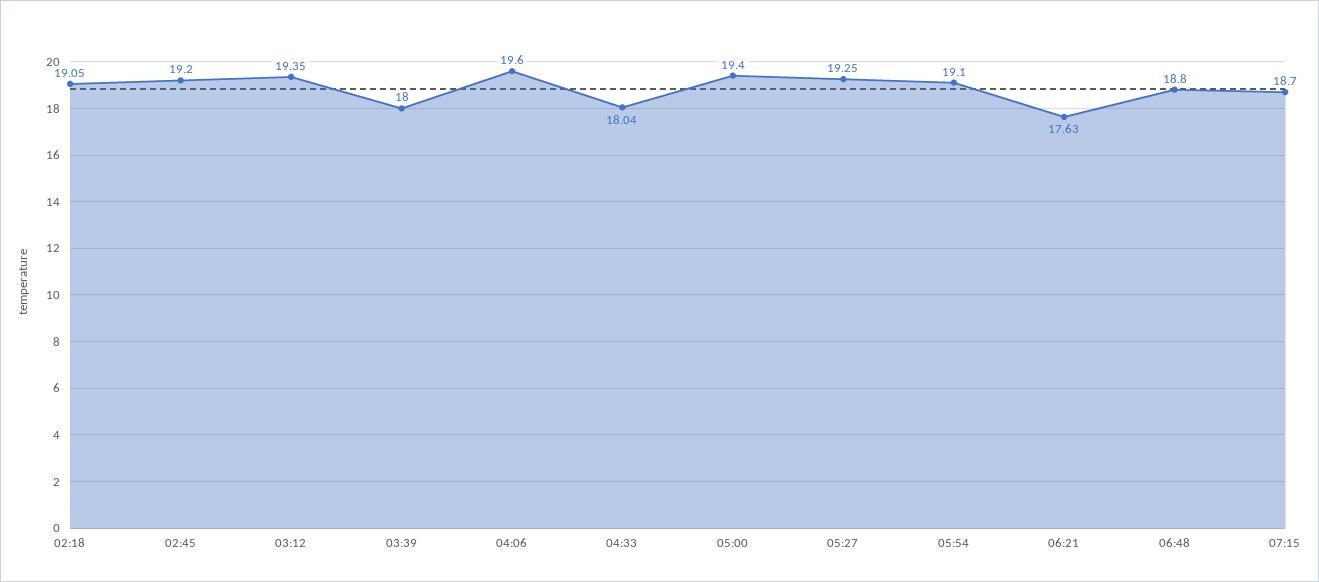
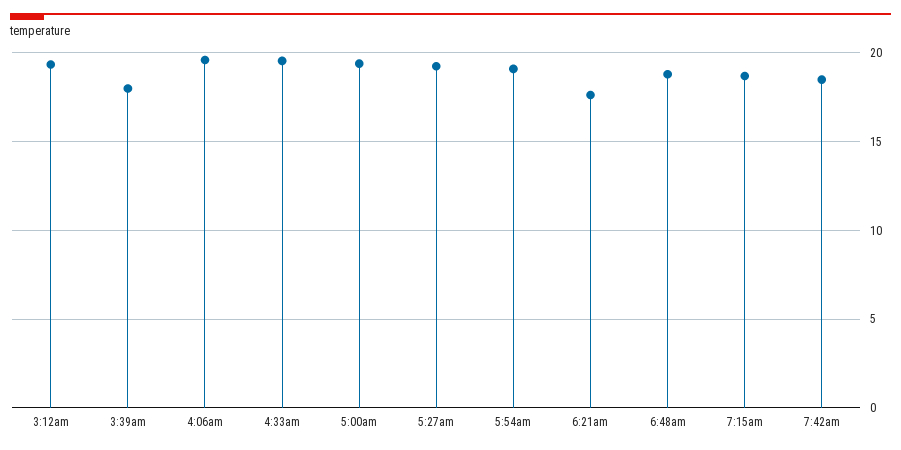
02:18: 19.05 -> none
02:45: 19.2 -> none
04:33: 18.04 -> 19.5
7:42am: none -> 18.5

